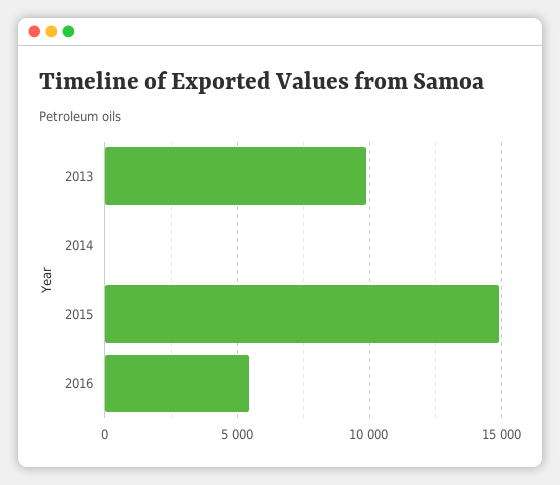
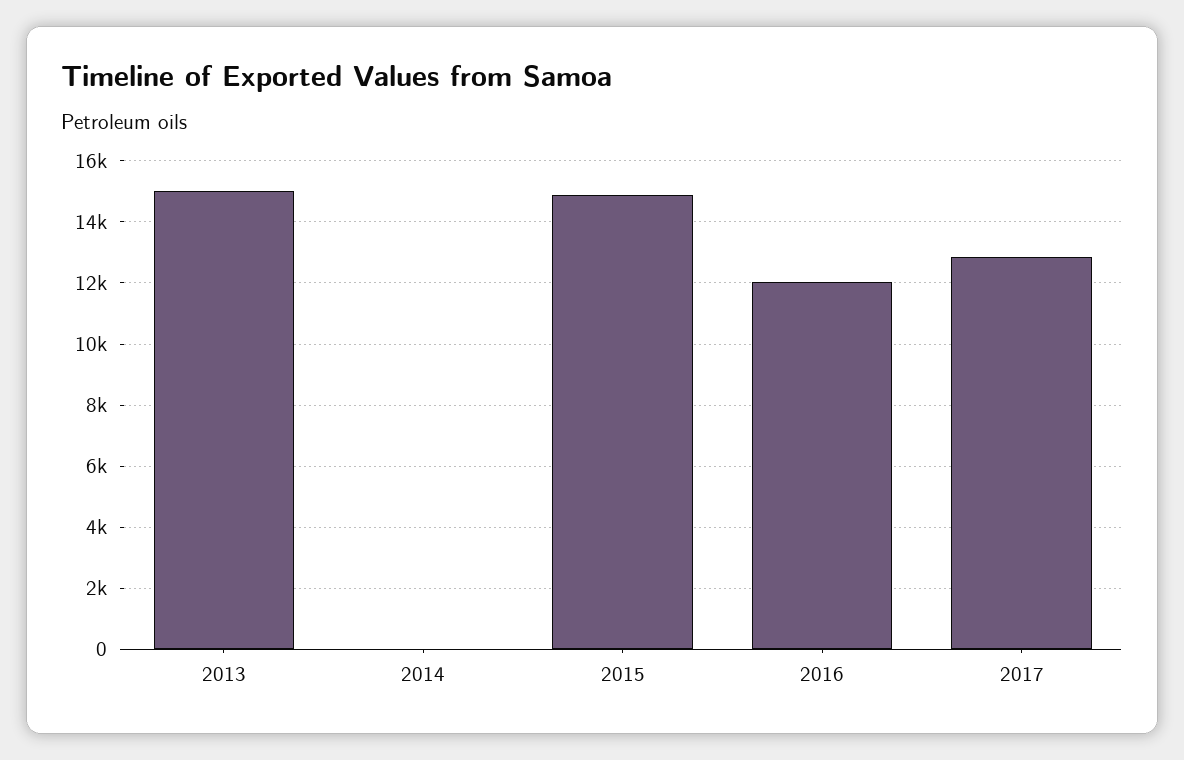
2013: 10000 -> 15000
2016: 5500 -> 12000
2017: none -> 12800

